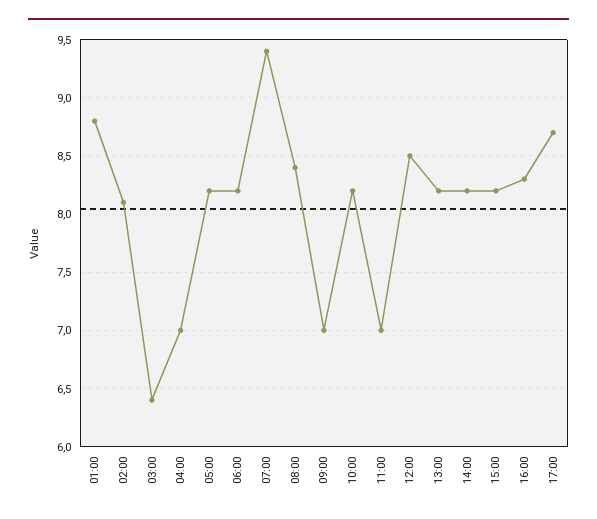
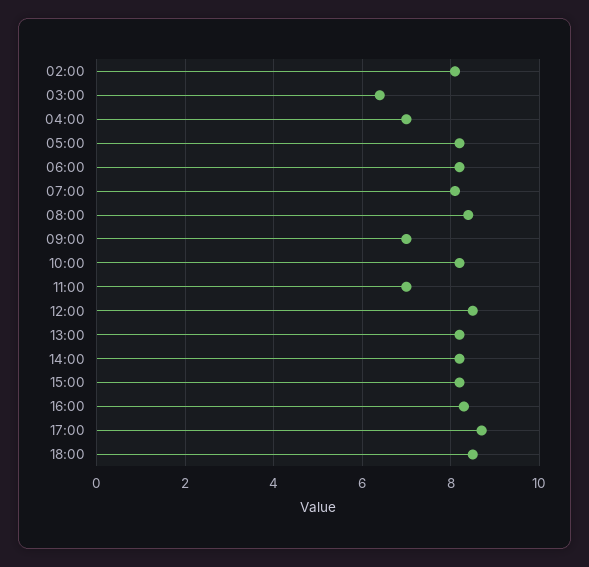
01:00: 8.8 -> none
07:00: 9.4 -> 8
18:00: none -> 8.5

